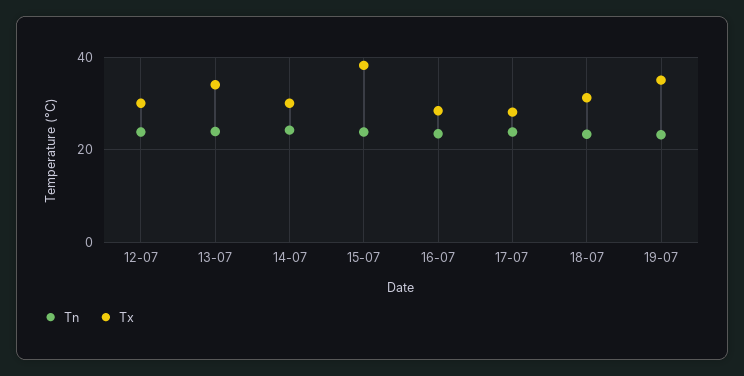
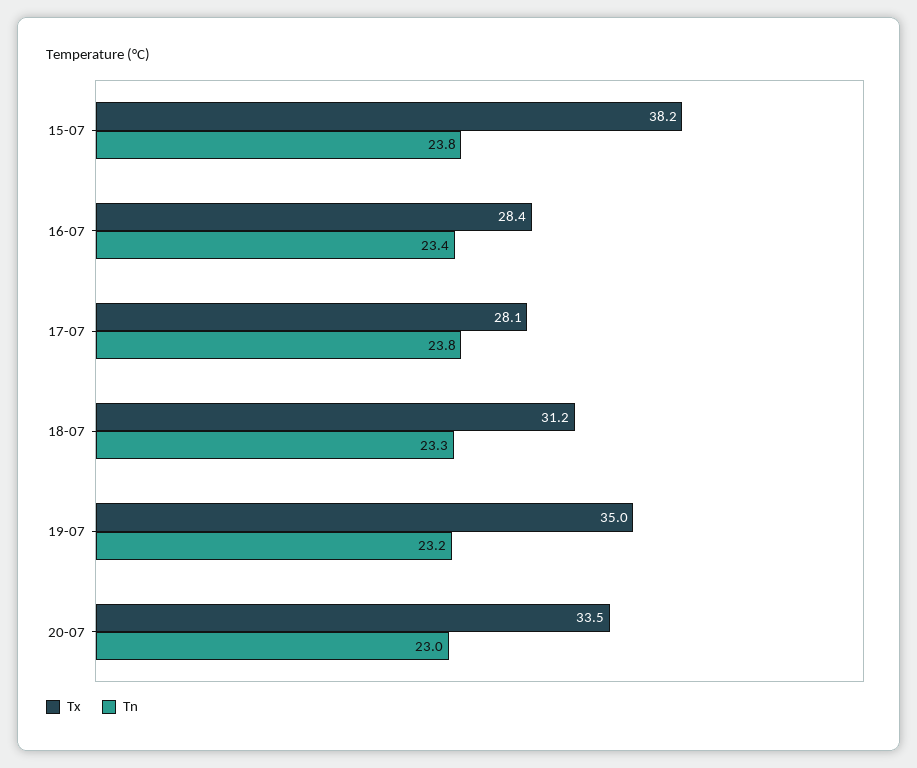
Tn, 12-07: 24 -> none
Tx, 12-07: 30 -> none
Tn, 13-07: 24 -> none
Tx, 13-07: 34 -> none
Tn, 14-07: 24 -> none
Tx, 14-07: 30 -> none
Tx, 20-07: none -> 33.5
Tn, 20-07: none -> 23

